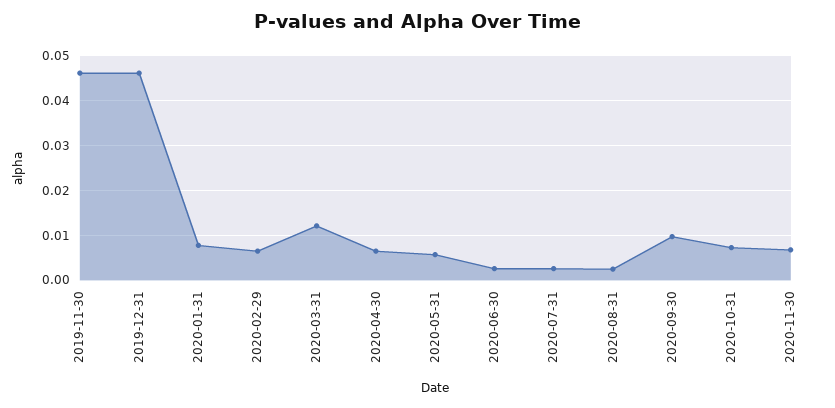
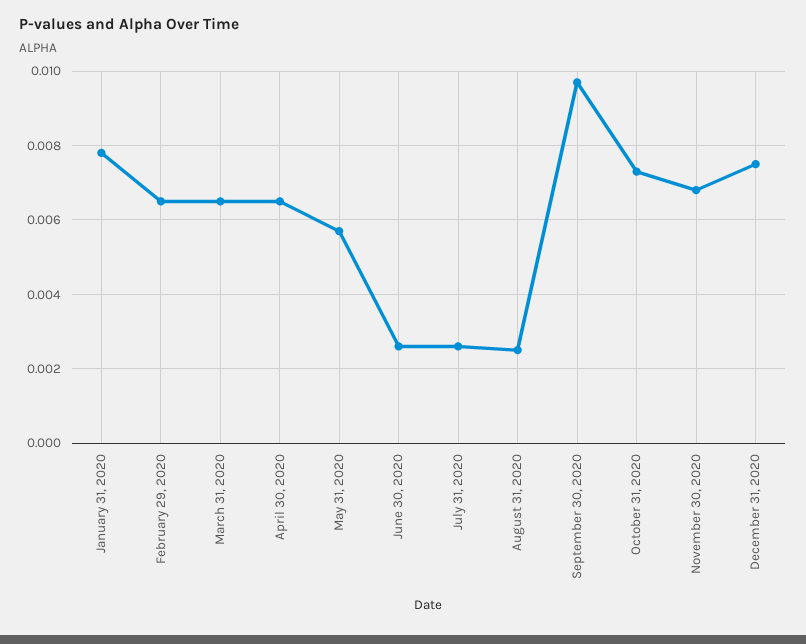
2019-11-30: 0.046 -> none
2019-12-31: 0.046 -> none
2020-03-31: 0.012 -> 0.0065
December 31, 2020: none -> 0.0075

